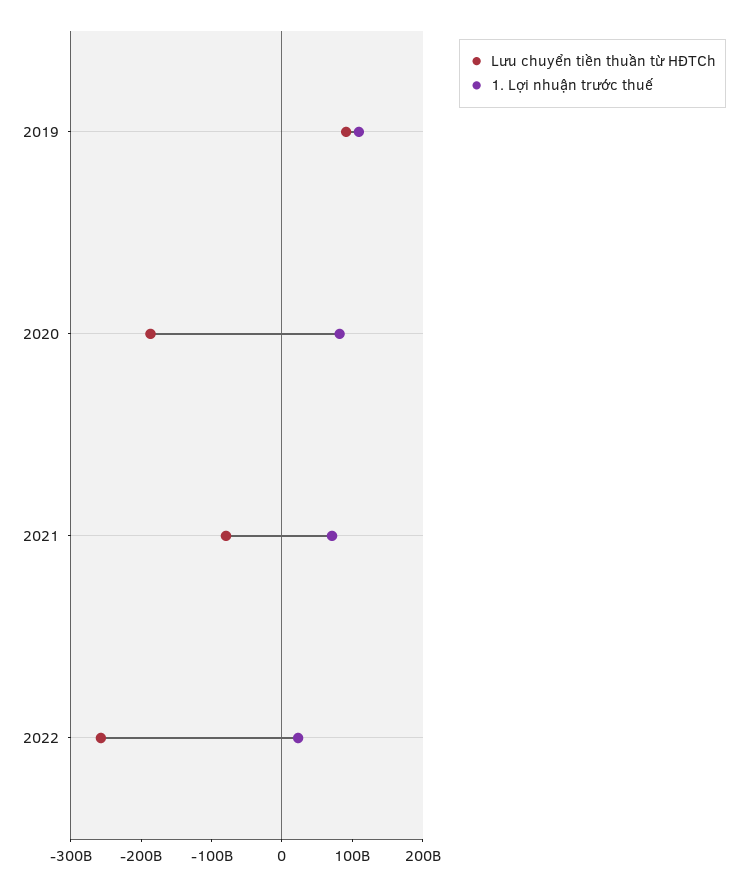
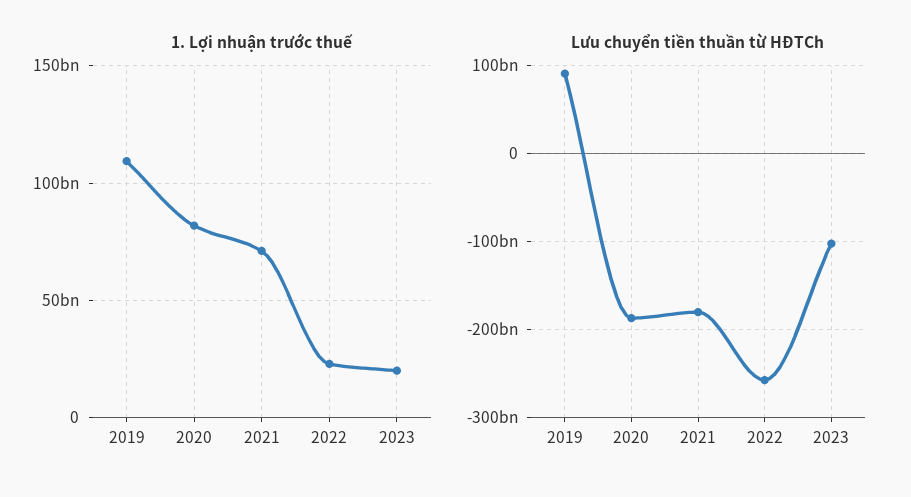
Lưu chuyển tiền thuần từ HĐTCh, 2021: -80000000000 -> -180000000000
1. Lợi nhuận trước thuế, 2023: none -> 20000000000
Lưu chuyển tiền thuần từ HĐTCh, 2023: none -> -100000000000

